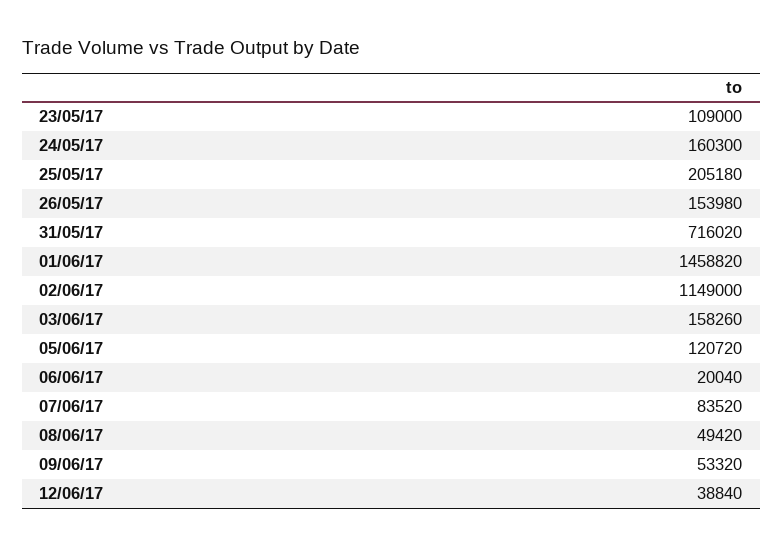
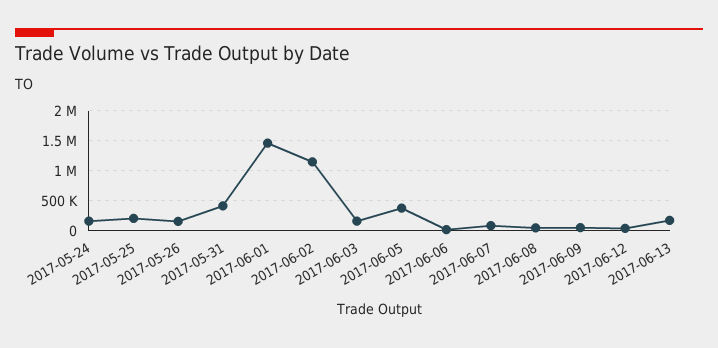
23/05/17: 109000 -> none
31/05/17: 716020 -> 400000
05/06/17: 120720 -> 400000
2017-06-13: none -> 200000

